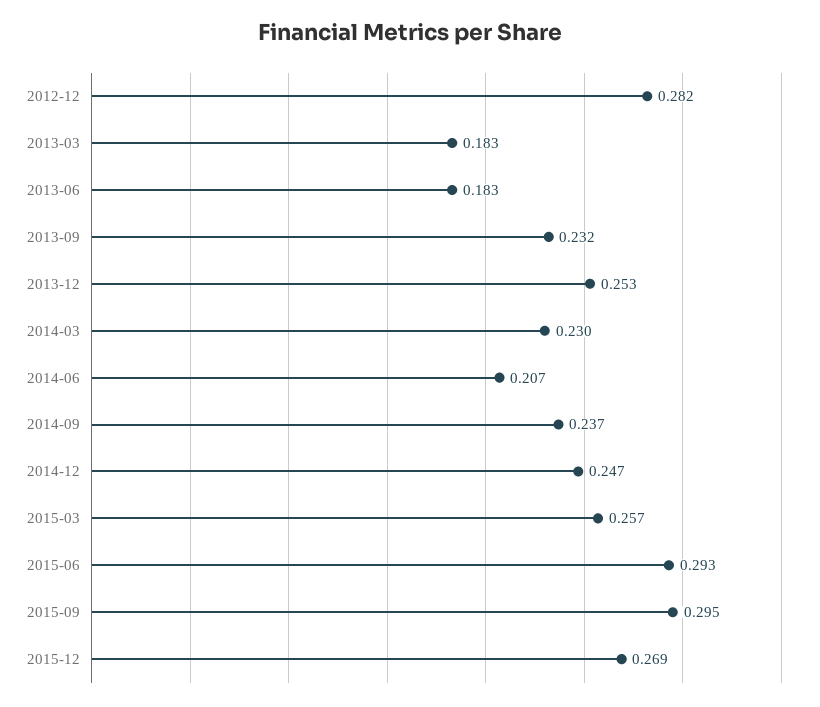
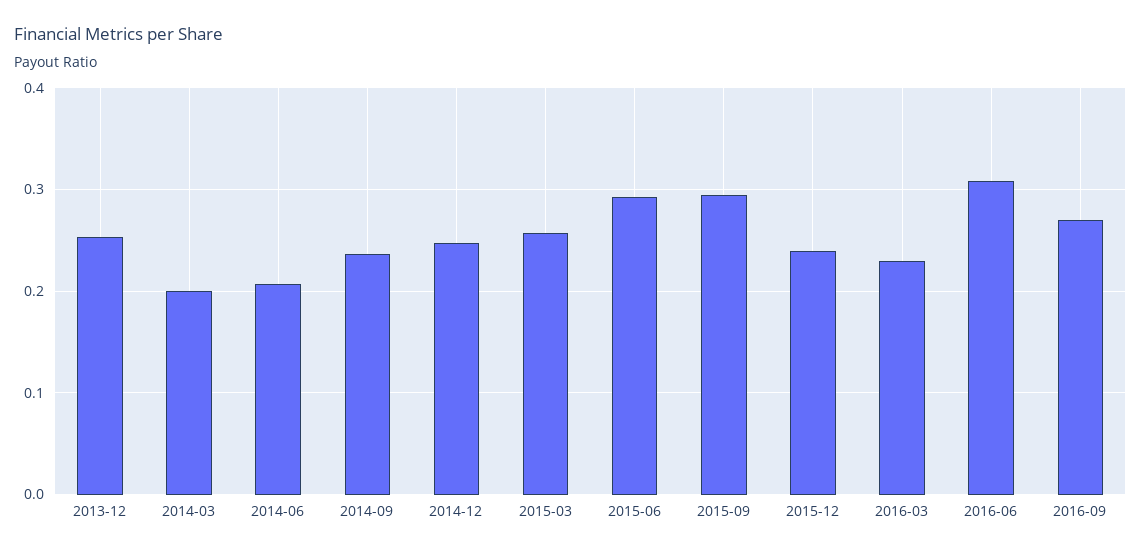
2012-12: 0.282 -> none
2013-03: 0.183 -> none
2013-06: 0.183 -> none
2013-09: 0.232 -> none
2014-03: 0.23 -> 0.2
2015-12: 0.269 -> 0.24
2016-03: none -> 0.23
2016-06: none -> 0.31
2016-09: none -> 0.27

